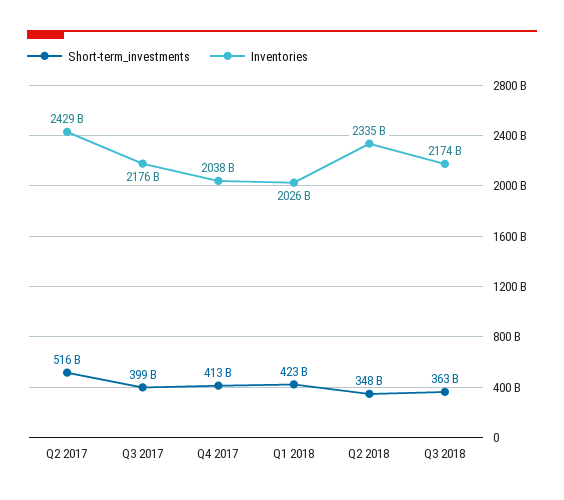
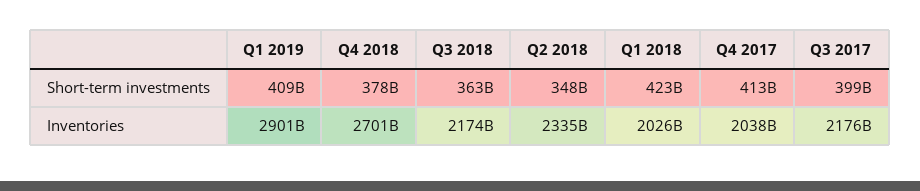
Short-term_investments, Q2 2017: 516000000000 -> none
Inventories, Q2 2017: 2429000000000 -> none
Short-term_investments, Q1 2019: none -> 409000000000
Short-term_investments, Q4 2018: none -> 378000000000
Inventories, Q1 2019: none -> 2901000000000
Inventories, Q4 2018: none -> 2701000000000

